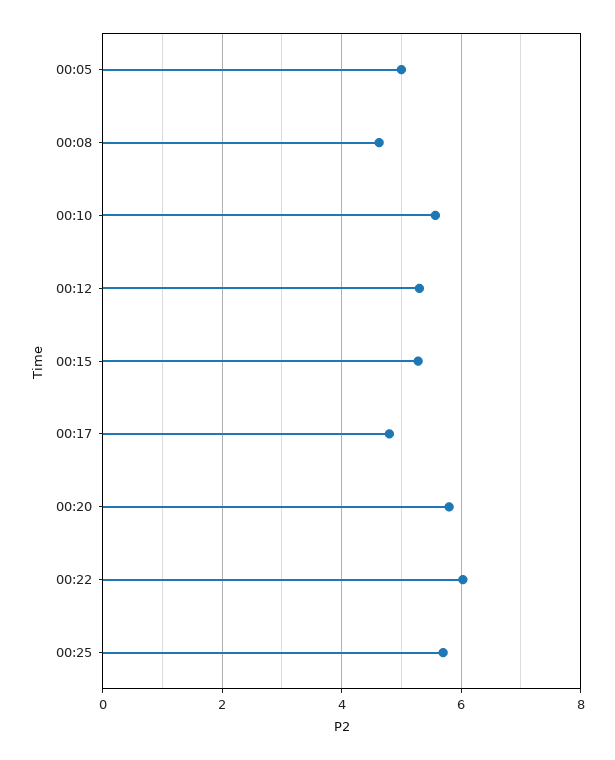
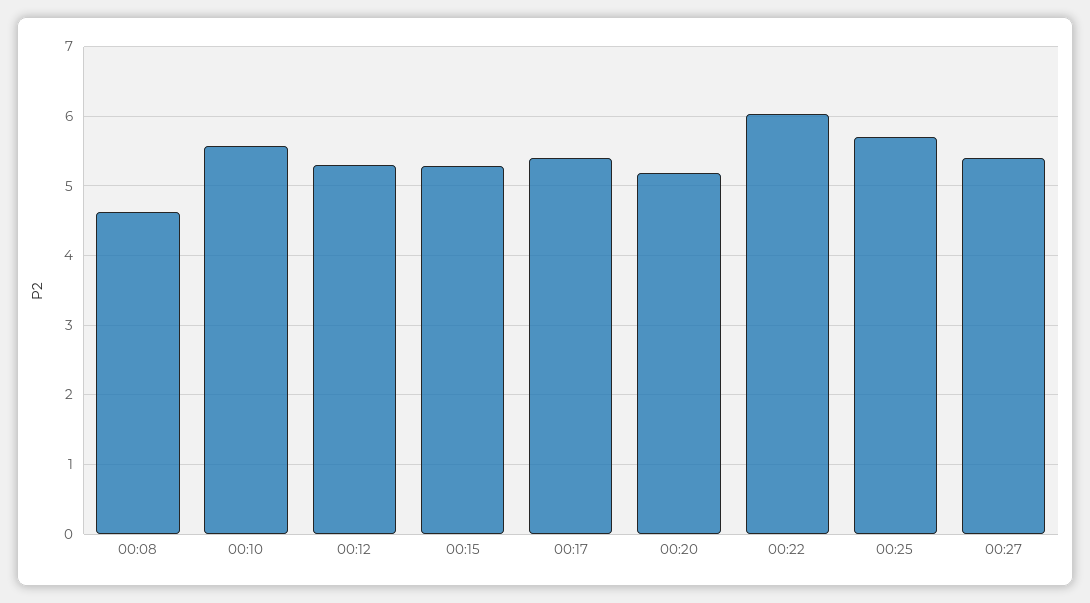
00:05: 5 -> none
00:17: 4.8 -> 5.4
00:20: 5.8 -> 5.2
00:27: none -> 5.4

